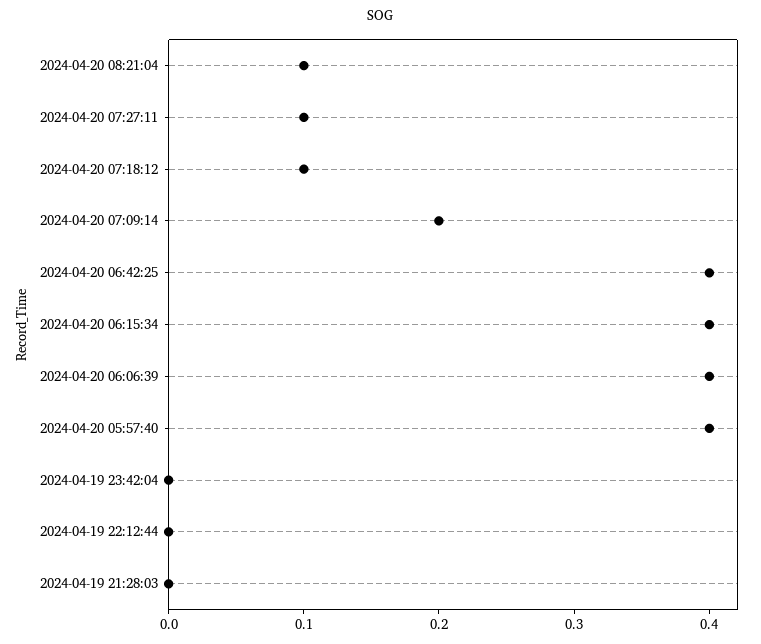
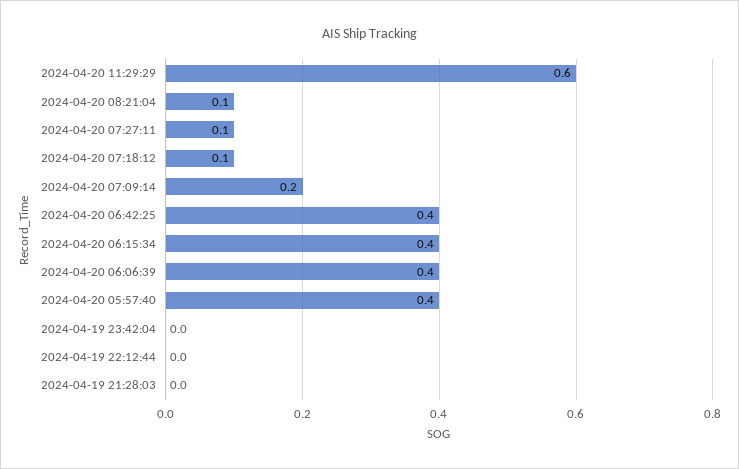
2024-04-20 11:29:29: none -> 0.6

